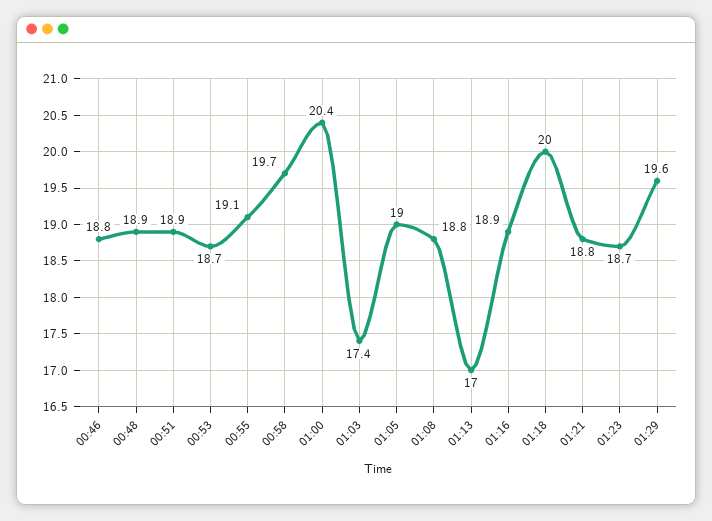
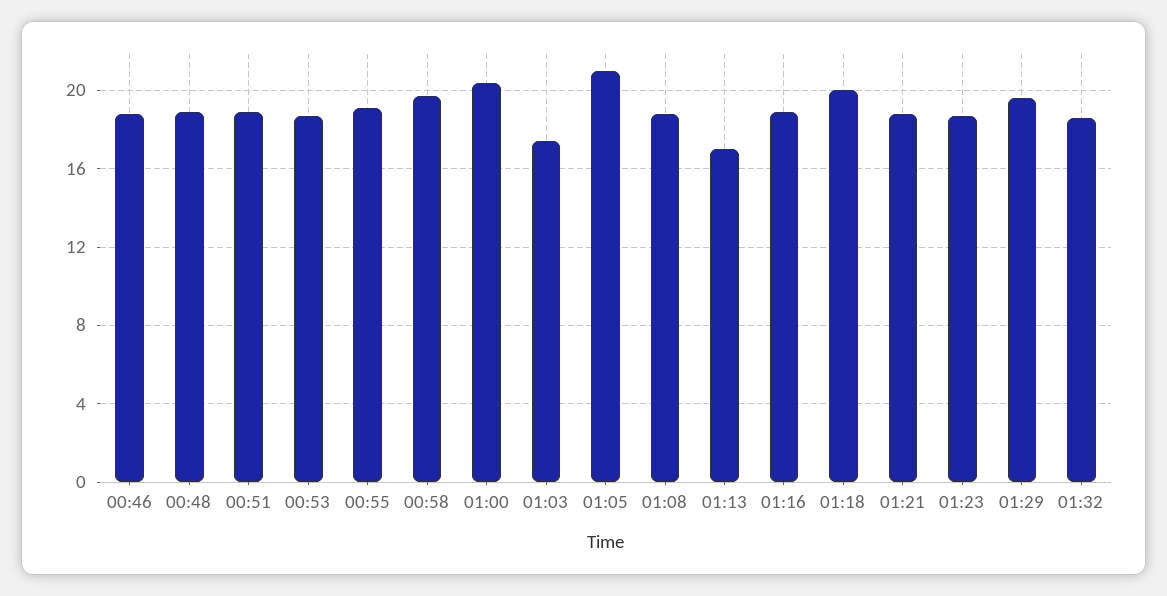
01:05: 19 -> 21
01:32: none -> 18.5

